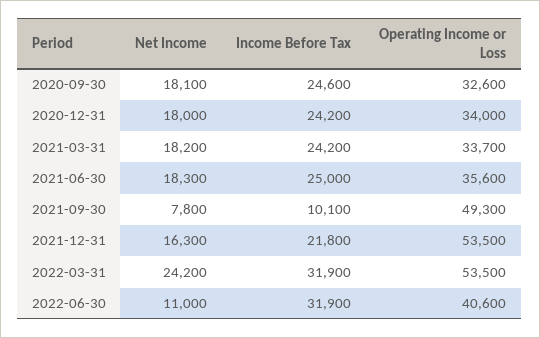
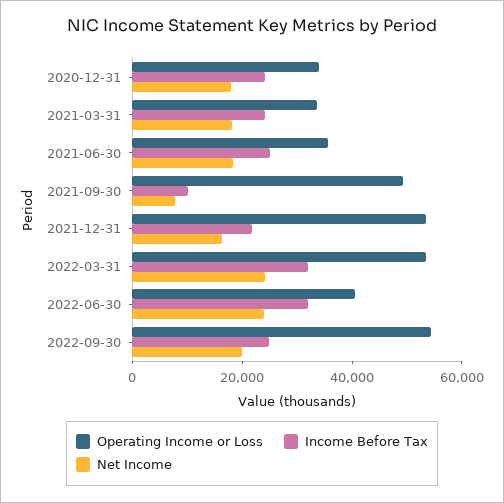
Net Income, 2020-09-30: 18100 -> none
Income Before Tax, 2020-09-30: 24600 -> none
Operating Income or Loss, 2020-09-30: 32600 -> none
Net Income, 2022-06-30: 11000 -> 25000
Operating Income or Loss, 2022-09-30: none -> 55000
Income Before Tax, 2022-09-30: none -> 25000
Net Income, 2022-09-30: none -> 20000

